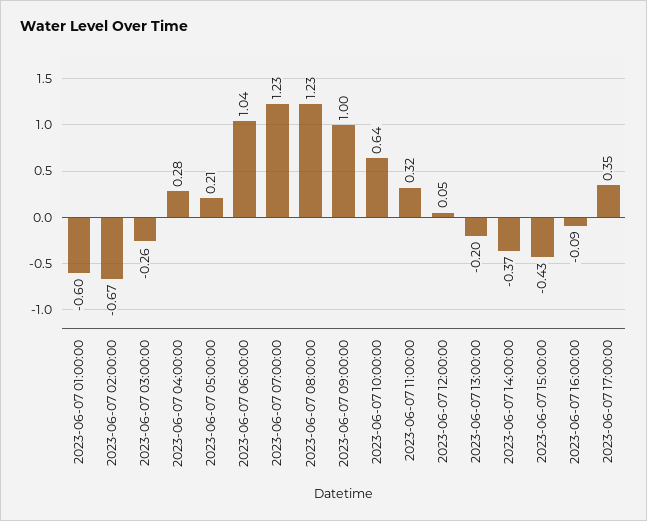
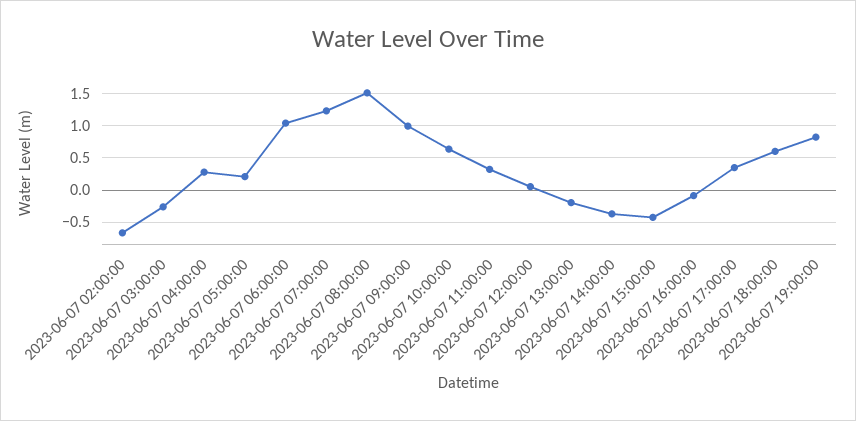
2023-06-07 01:00:00: -0.6 -> none
2023-06-07 08:00:00: 1.23 -> 1.5
2023-06-07 18:00:00: none -> 0.6
2023-06-07 19:00:00: none -> 0.8

